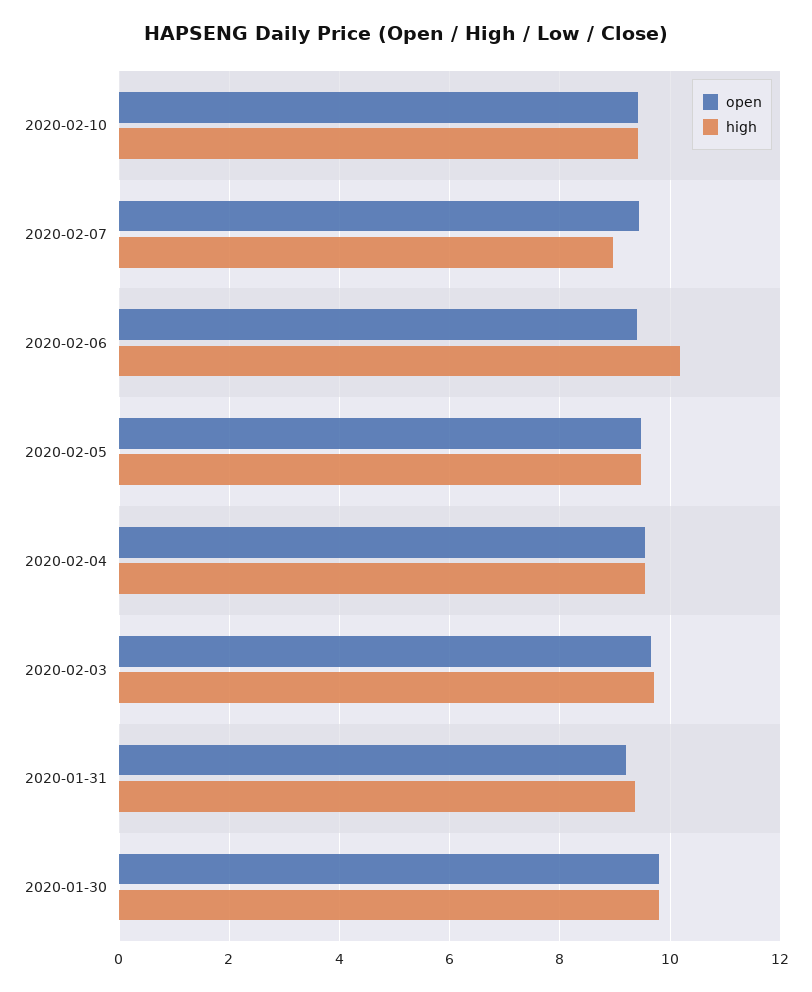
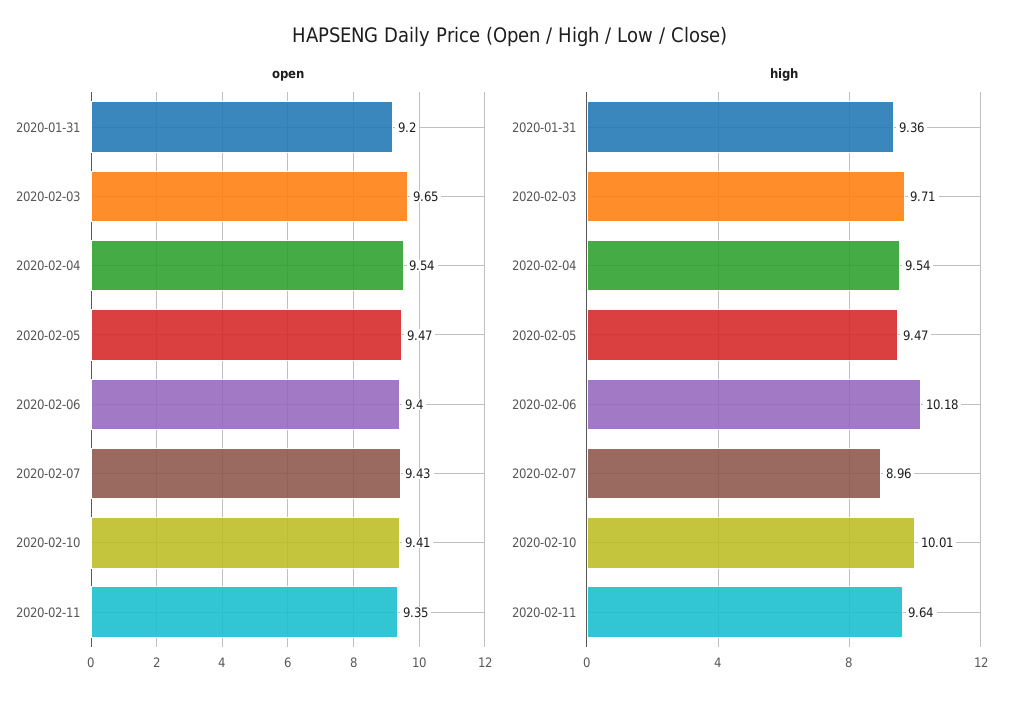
high, 2020-02-10: 9.4 -> 10.01
open, 2020-01-30: 9.8 -> none
high, 2020-01-30: 9.8 -> none
open, 2020-02-11: none -> 9.35
high, 2020-02-11: none -> 9.64

